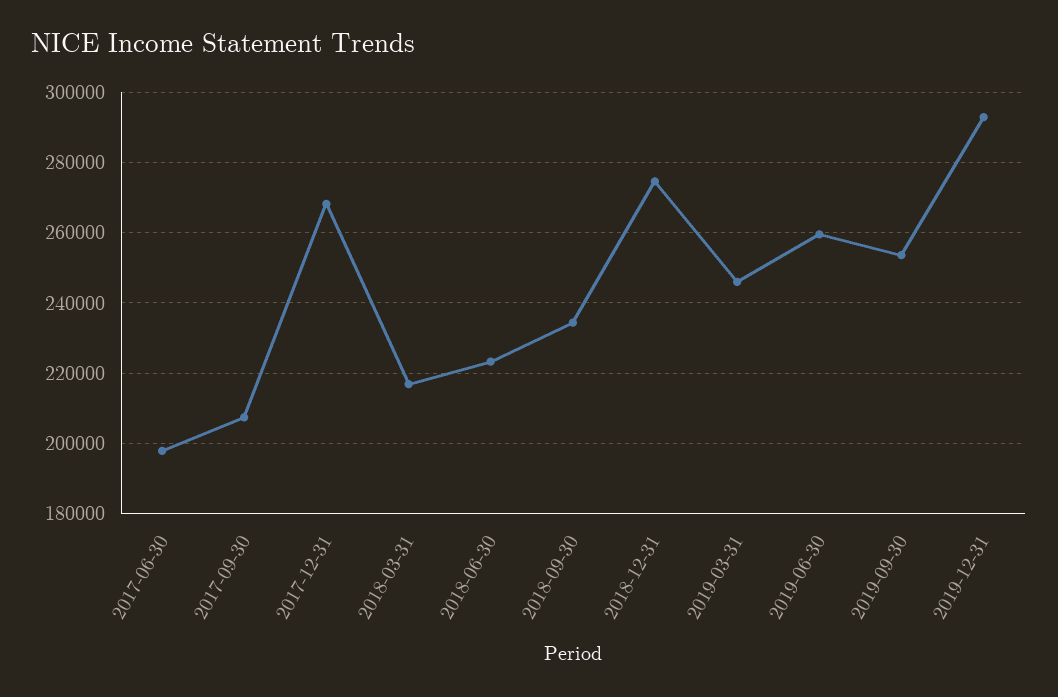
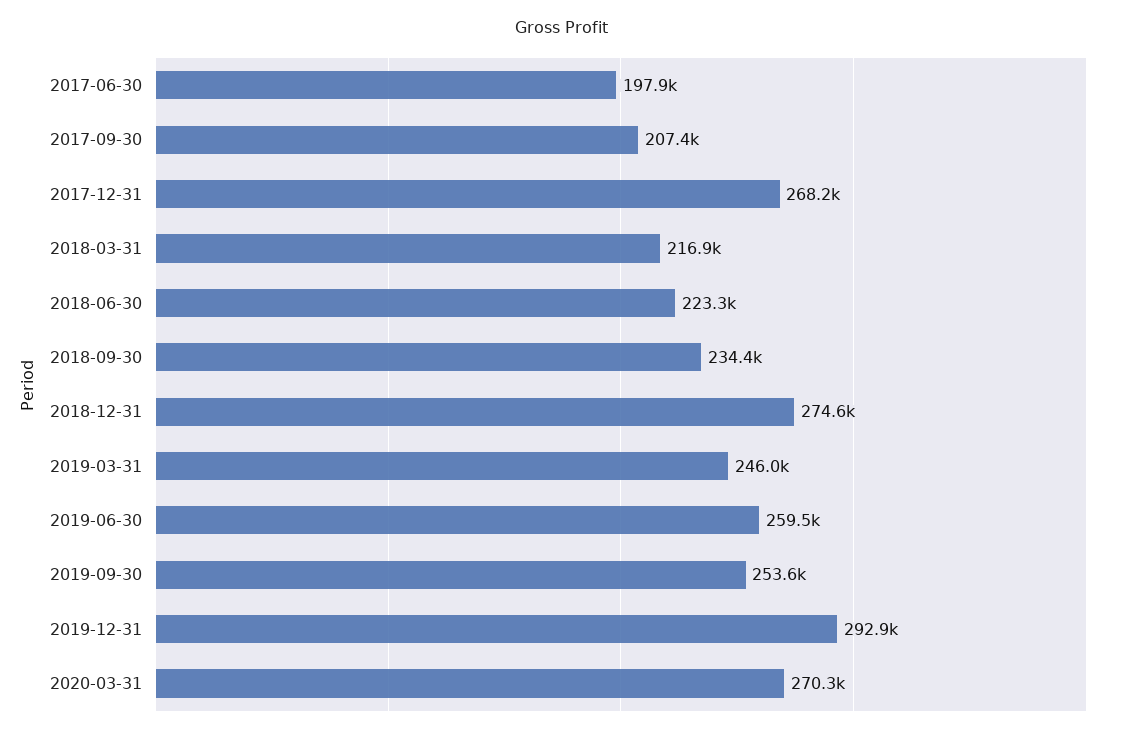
2020-03-31: none -> 270300

